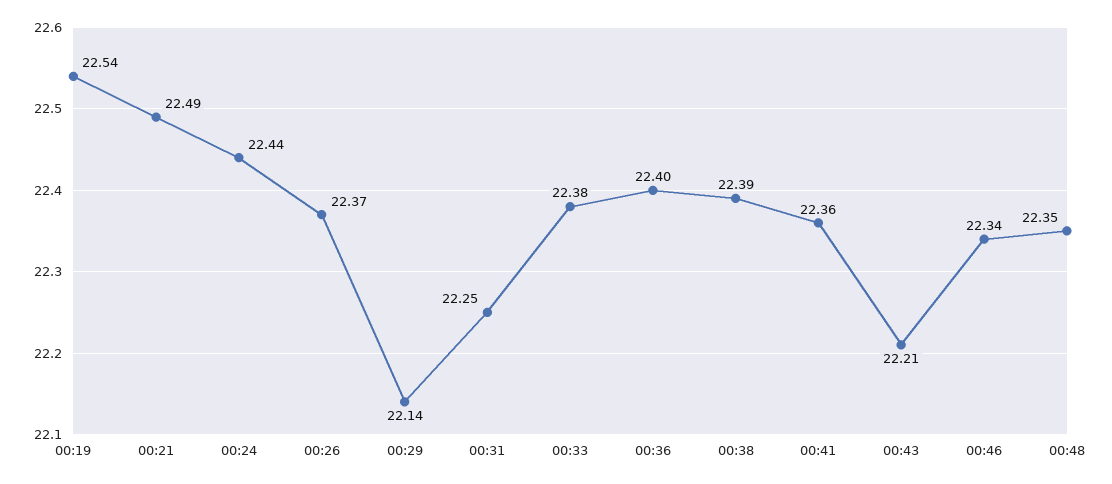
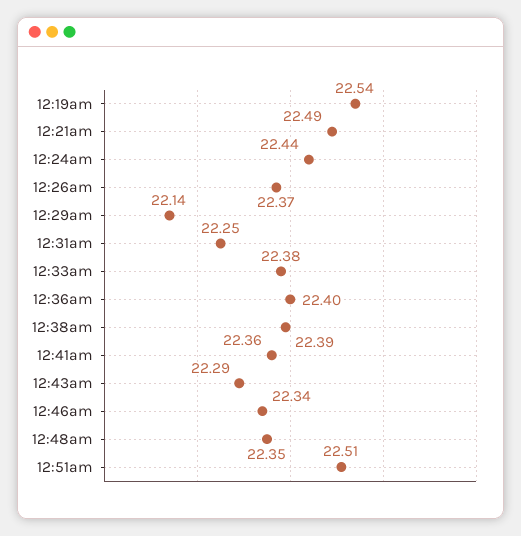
00:43: 22.21 -> 22.29
12:51am: none -> 22.51

